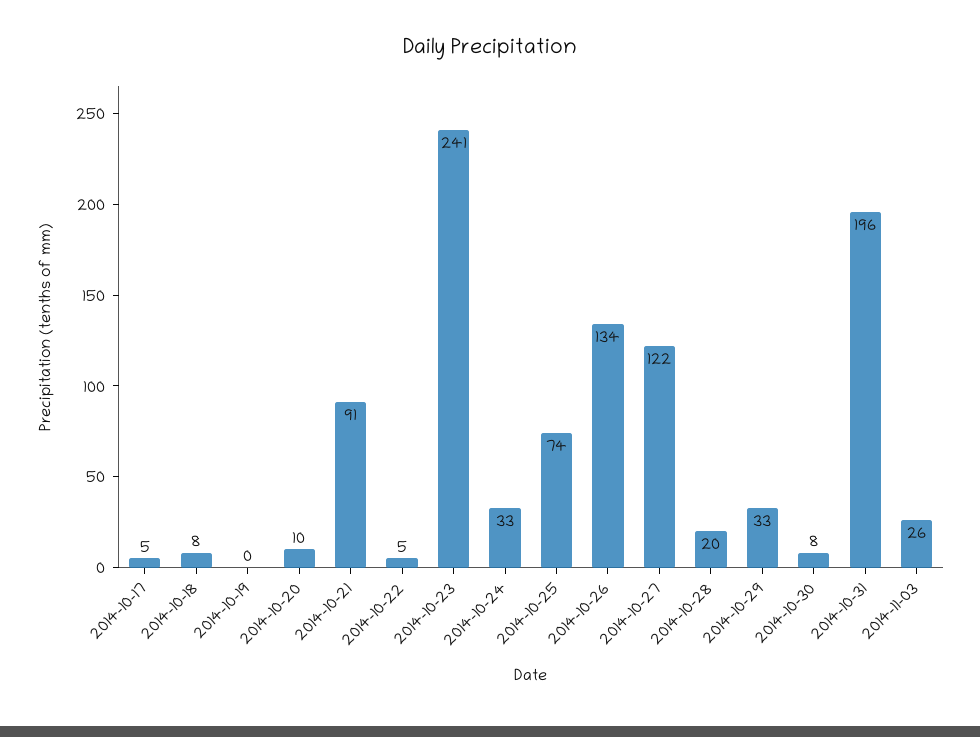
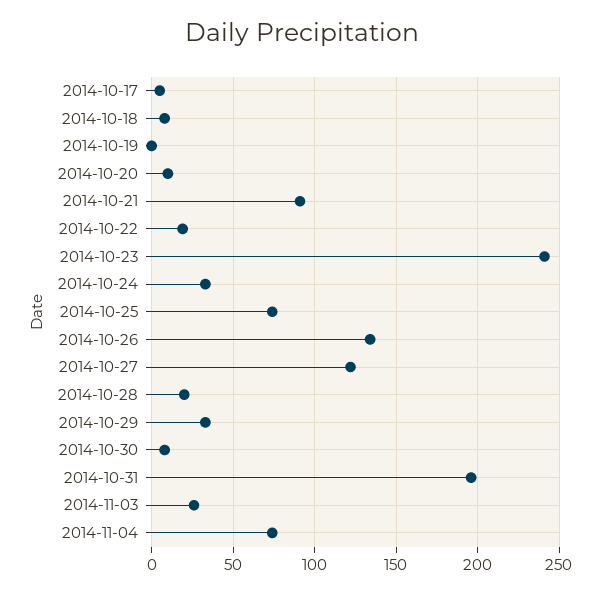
2014-10-22: 5 -> 20
2014-11-04: none -> 75

